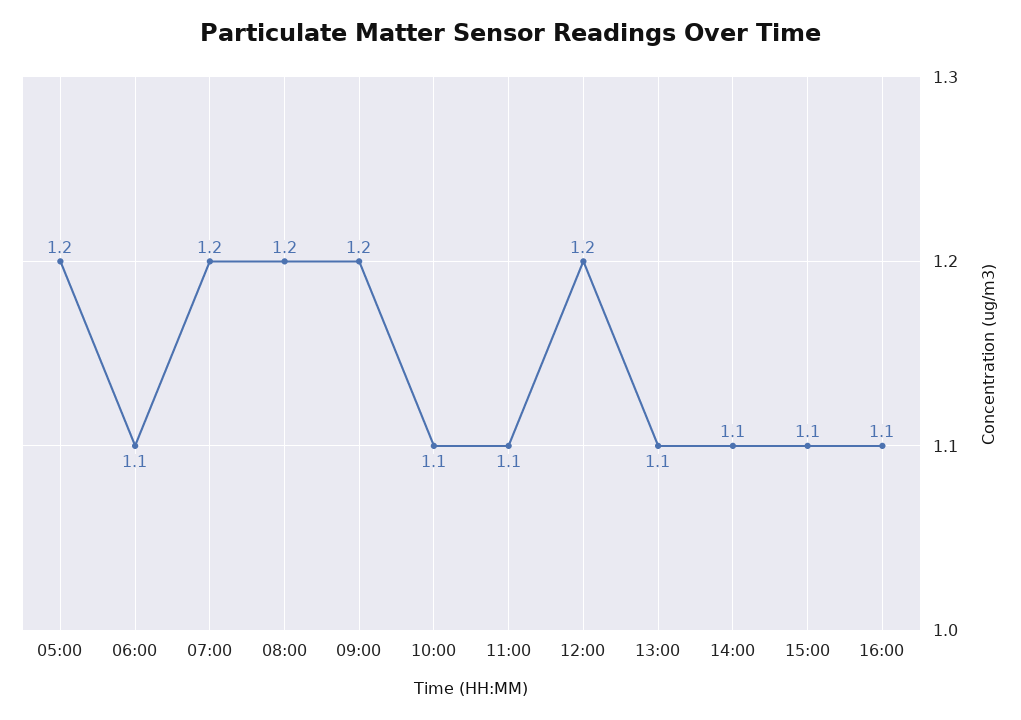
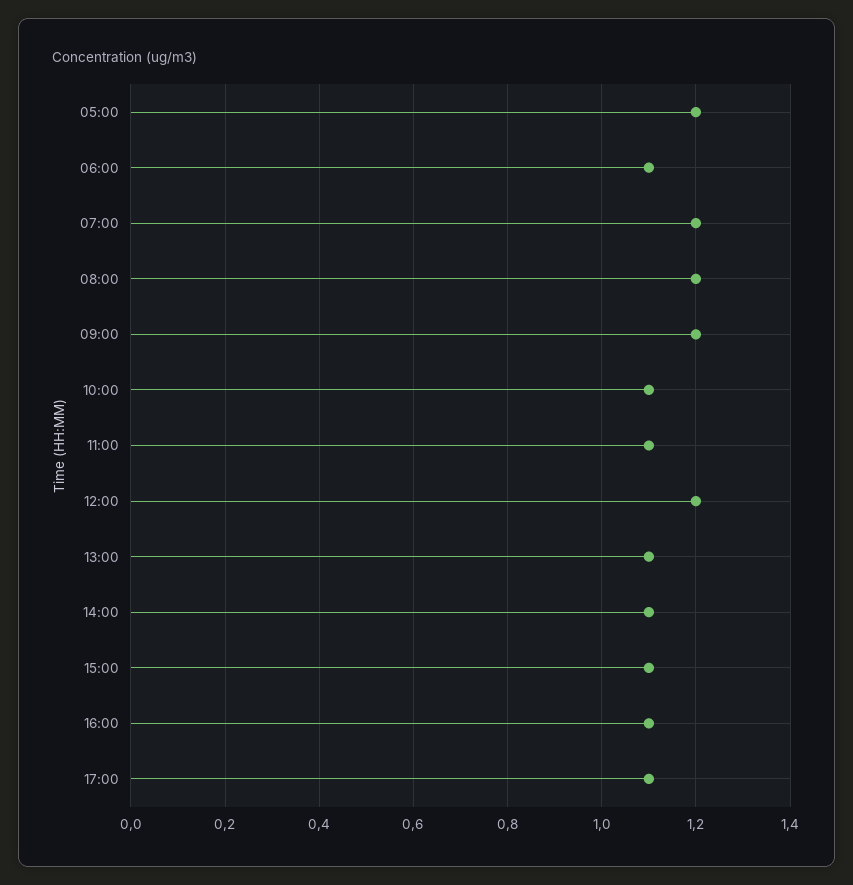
17:00: none -> 1.1

